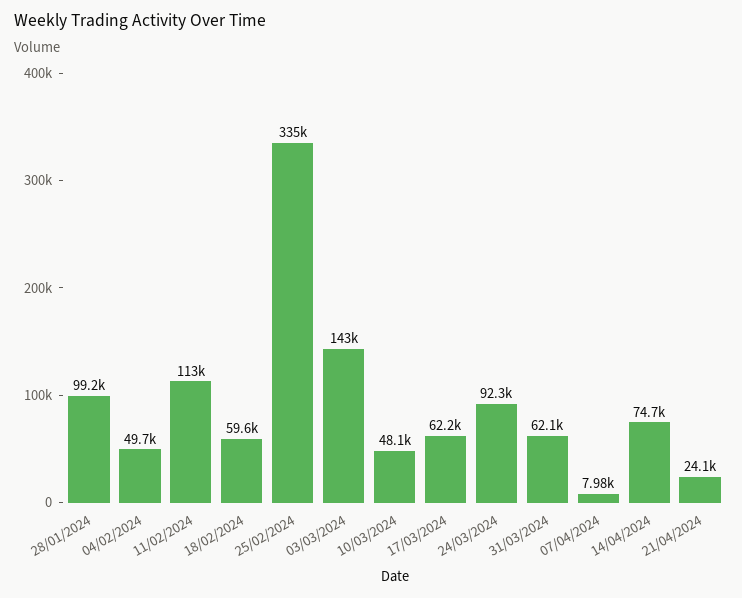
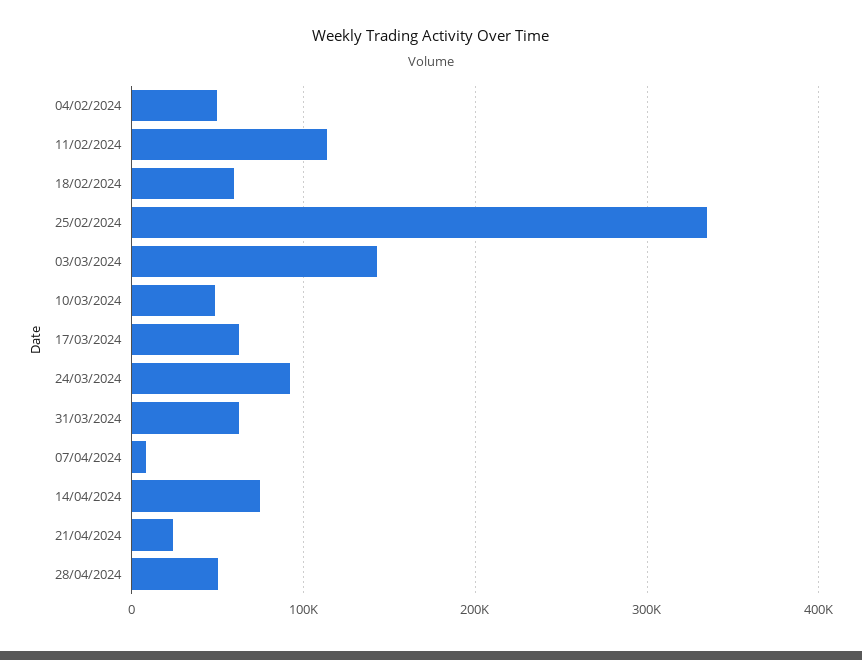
28/01/2024: 99200 -> none
28/04/2024: none -> 50000

